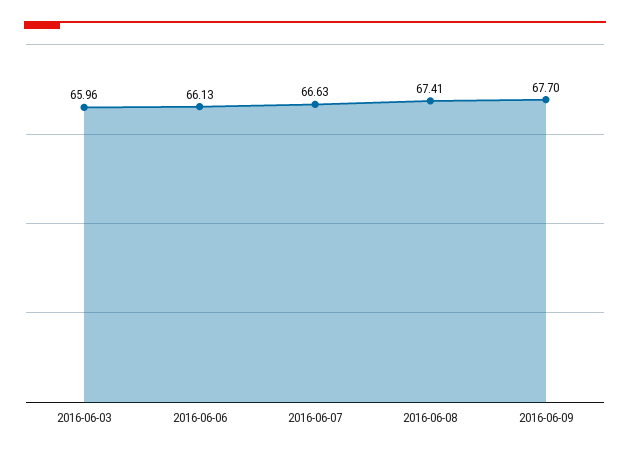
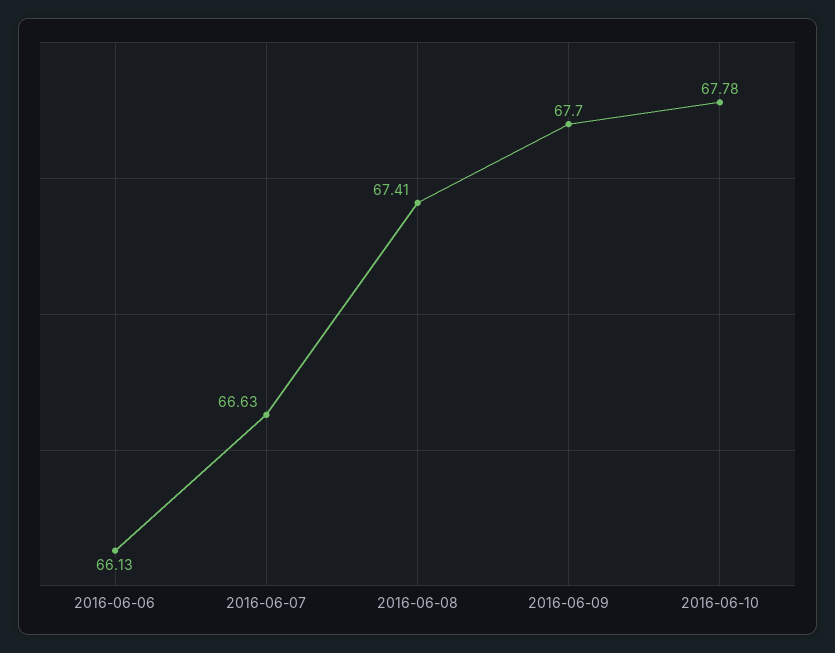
2016-06-03: 65.96 -> none
2016-06-10: none -> 67.78

